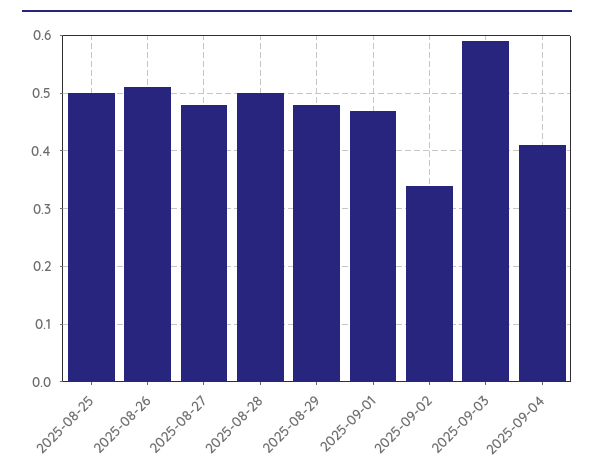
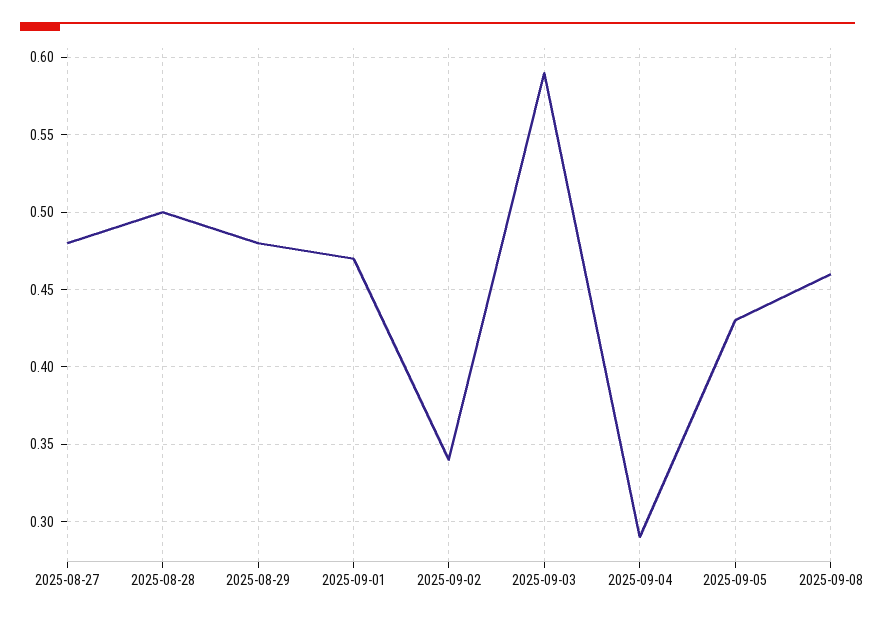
2025-08-25: 0.5 -> none
2025-08-26: 0.5 -> none
2025-09-04: 0.4 -> 0.29
2025-09-05: none -> 0.43
2025-09-08: none -> 0.46

